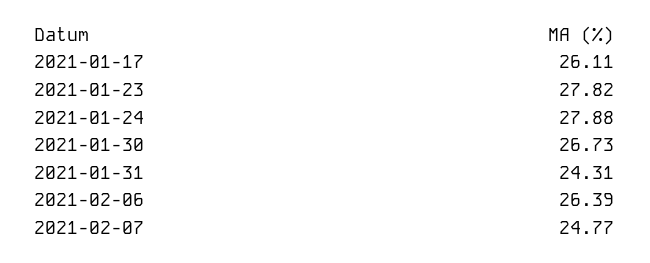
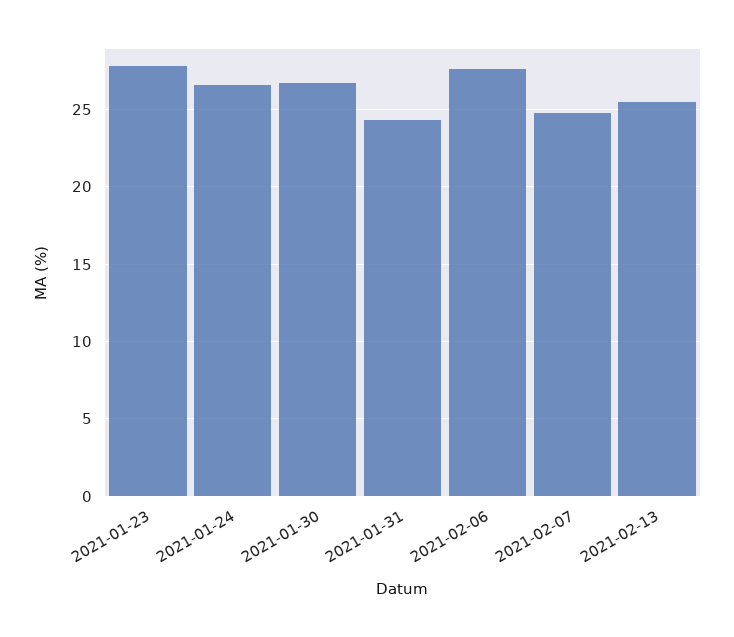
2021-01-17: 26.11 -> none
2021-01-24: 27.88 -> 26.5
2021-02-06: 26.39 -> 27.5
2021-02-13: none -> 25.5

